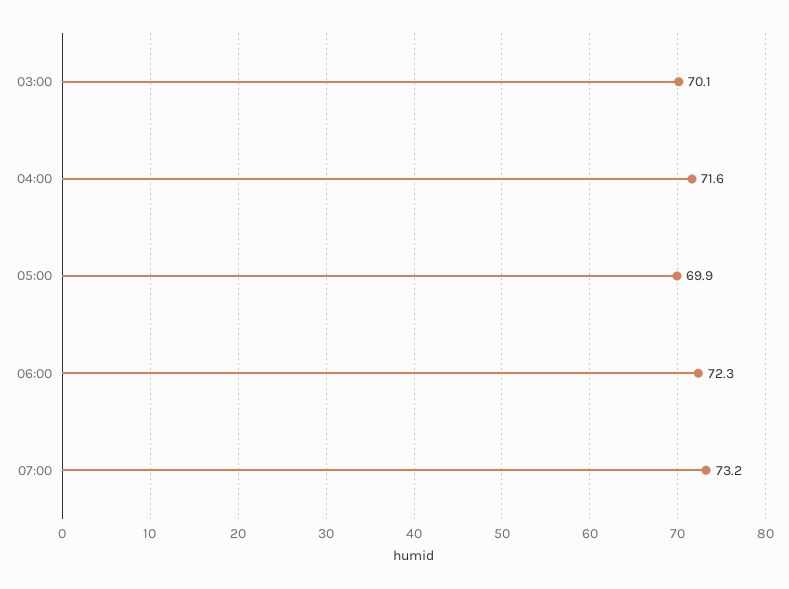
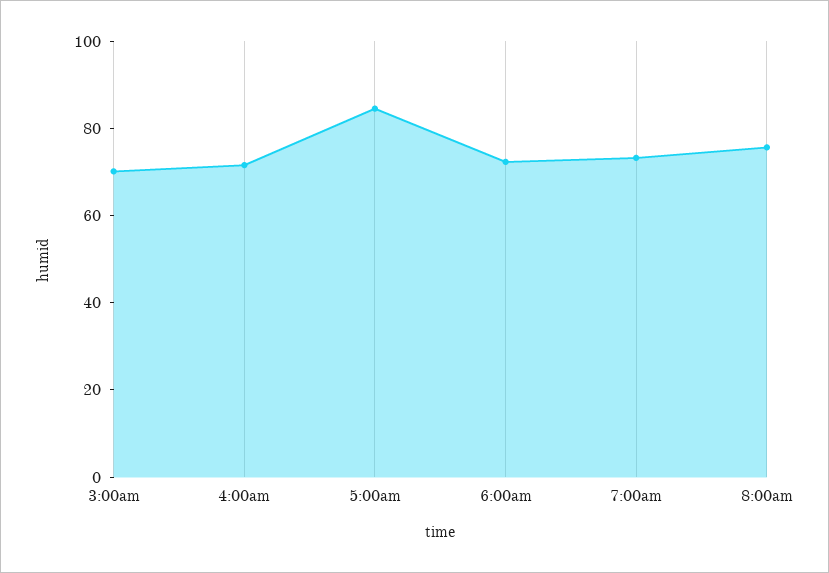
05:00: 69.9 -> 85
8:00am: none -> 75

